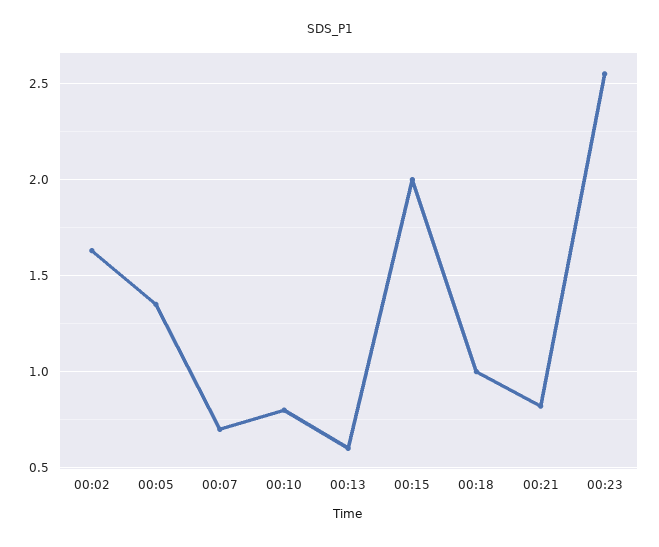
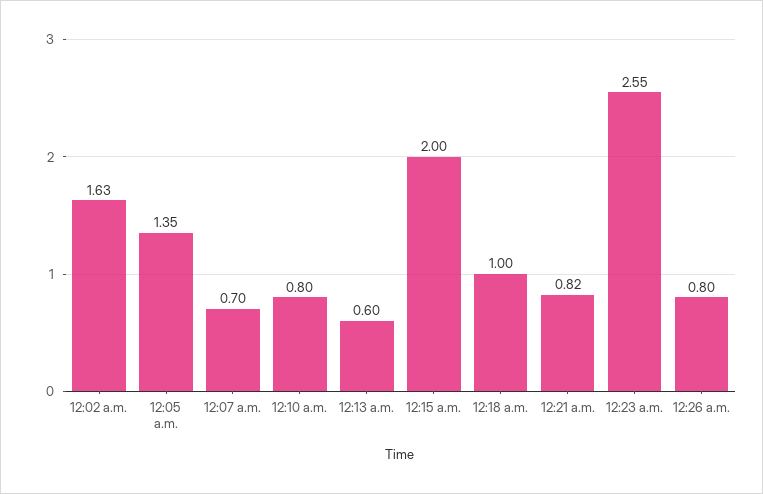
12:26 a.m.: none -> 0.8

